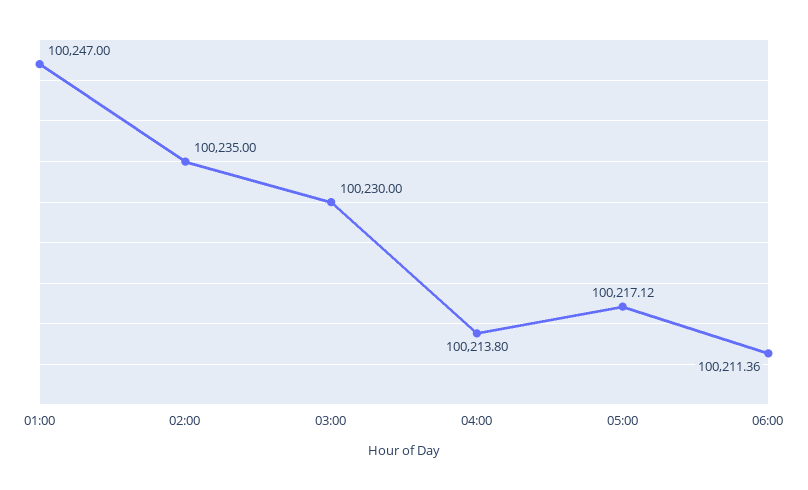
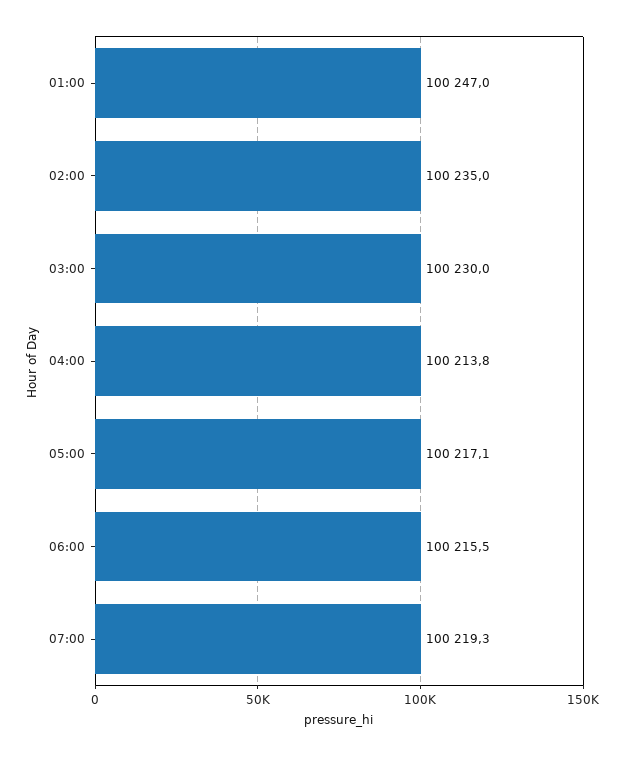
06:00: 100211.36 -> 100215.5
07:00: none -> 100219.3

